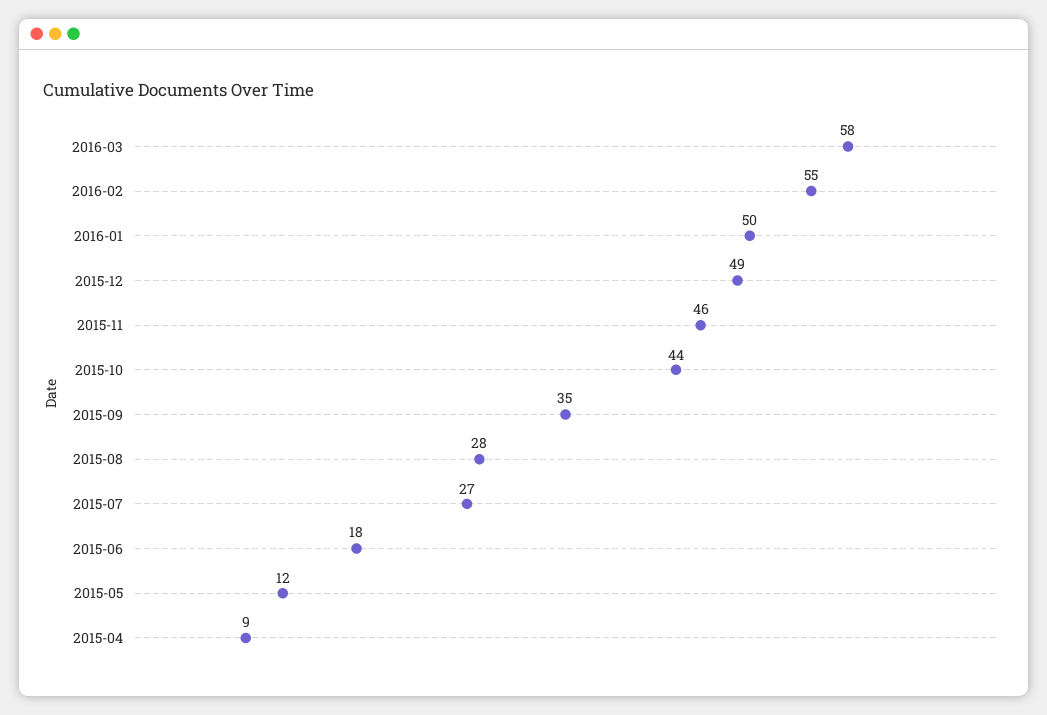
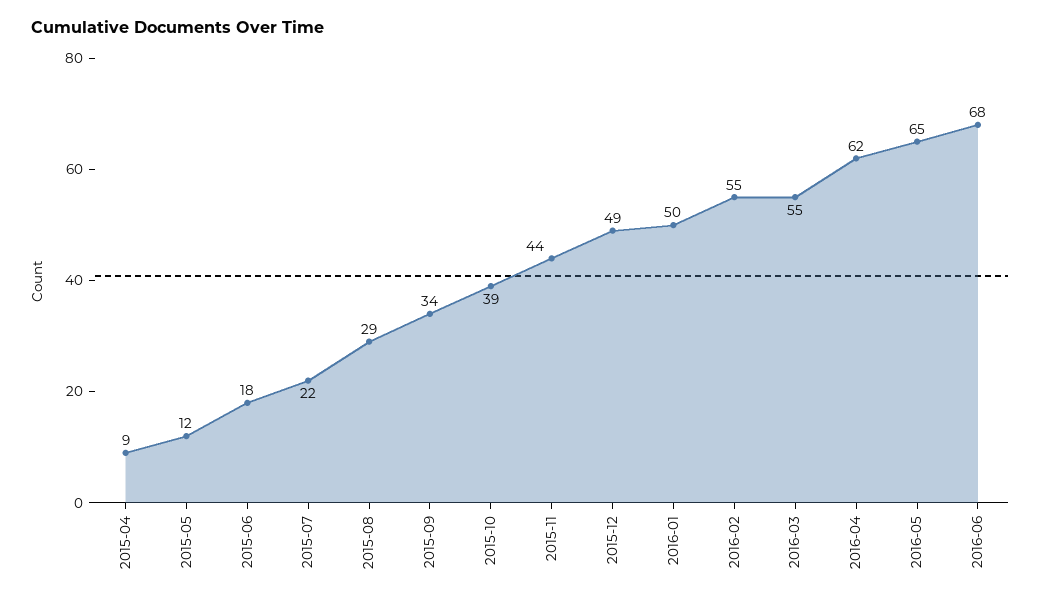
2016-03: 58 -> 55
2015-11: 46 -> 44
2015-10: 44 -> 39
2015-09: 35 -> 34
2015-08: 28 -> 29
2015-07: 27 -> 22
2016-04: none -> 62
2016-05: none -> 65
2016-06: none -> 68

